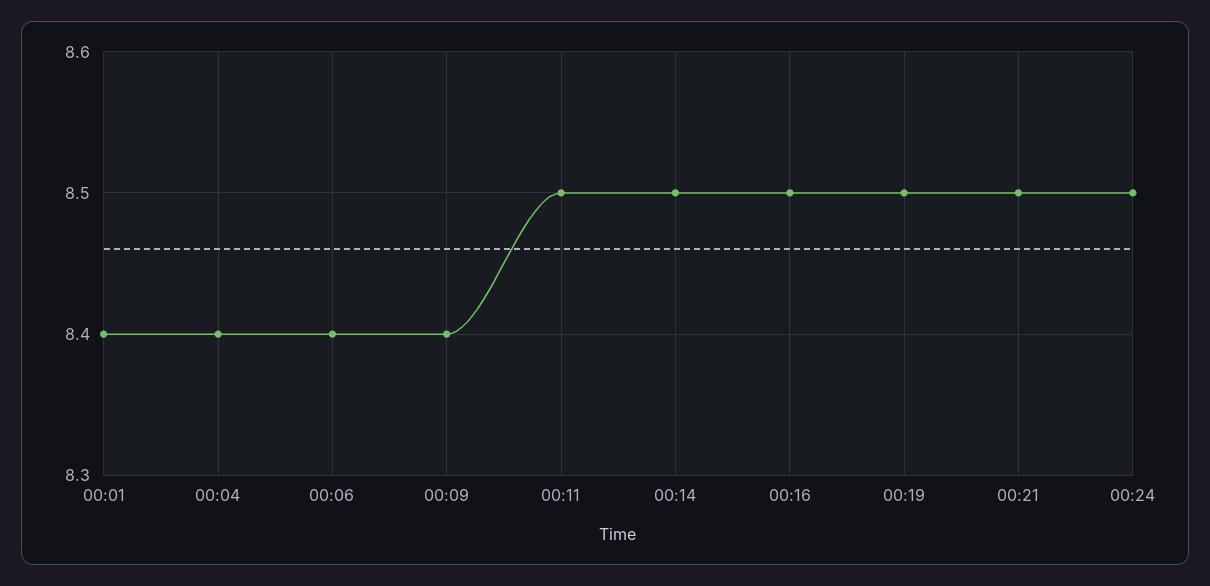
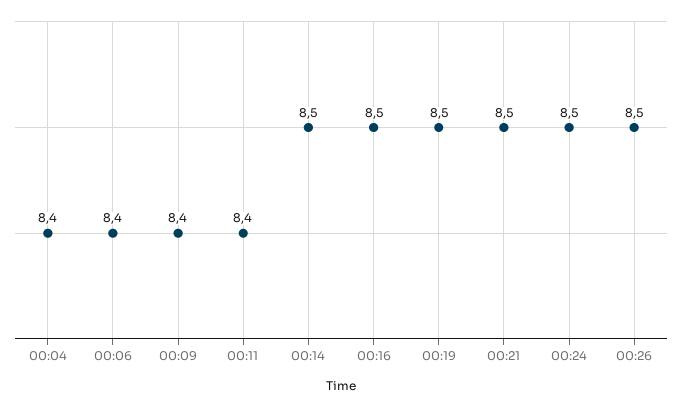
00:01: 8.4 -> none
00:11: 8.5 -> 8.4
00:26: none -> 8.5

